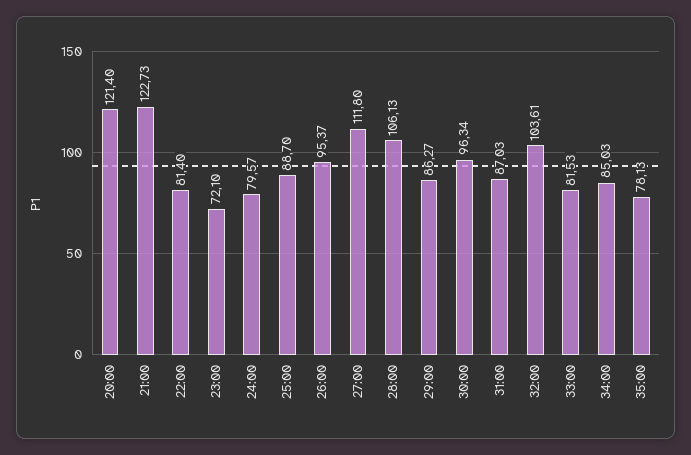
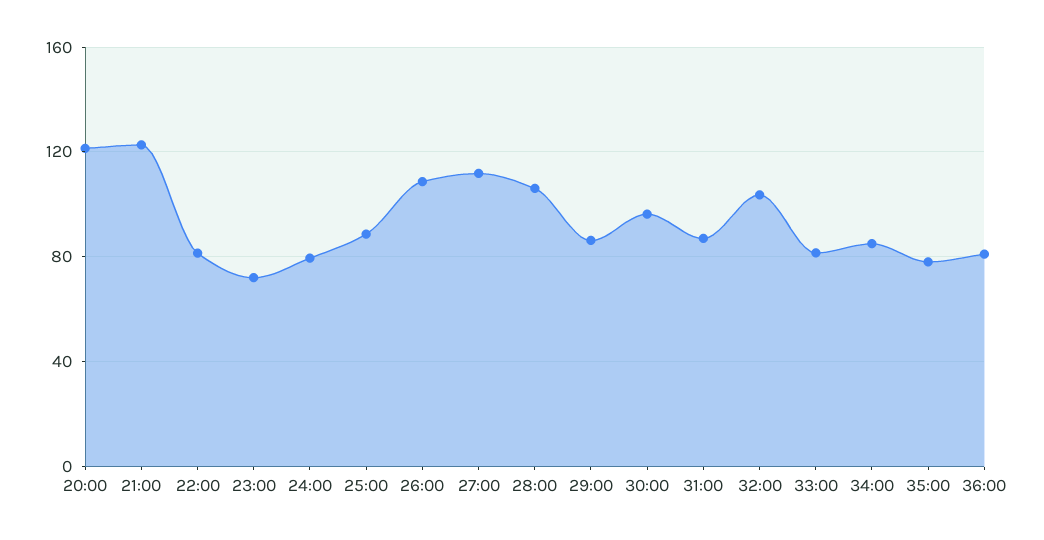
26:00: 95.37 -> 110
36:00: none -> 80

